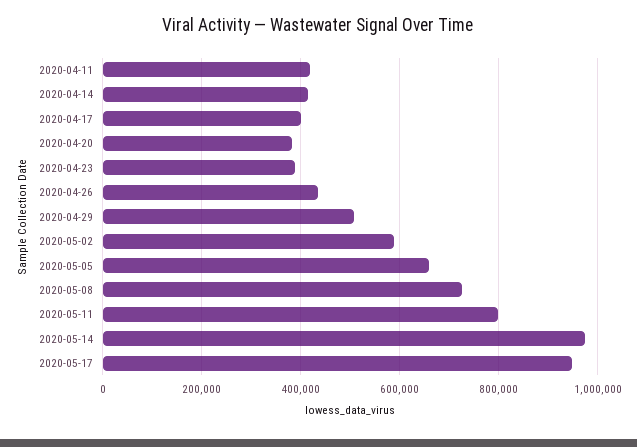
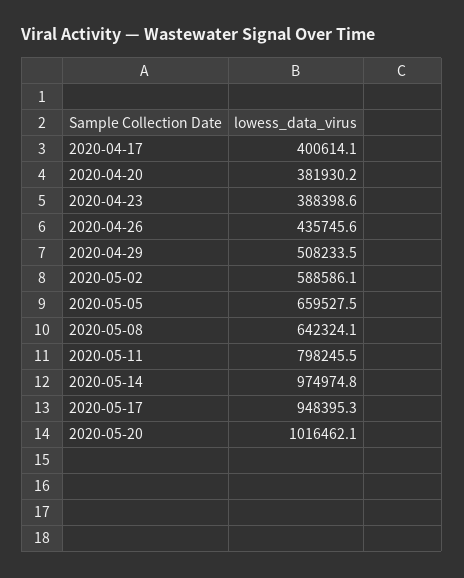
2020-04-11: 420000 -> none
2020-04-14: 420000 -> none
2020-05-08: 720000 -> 642324.1
2020-05-20: none -> 1016462.1

